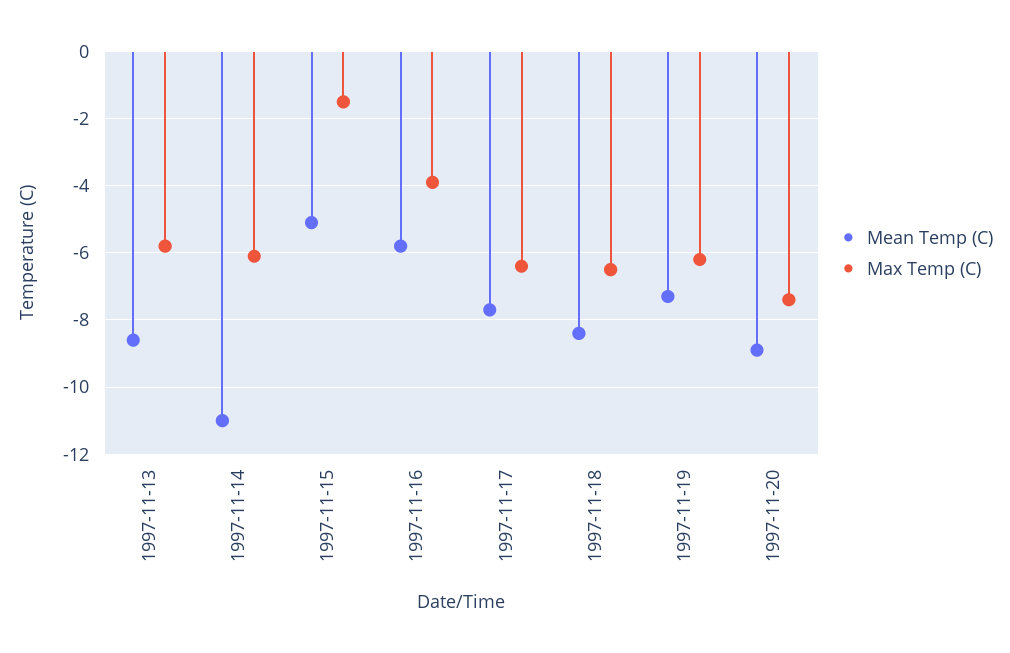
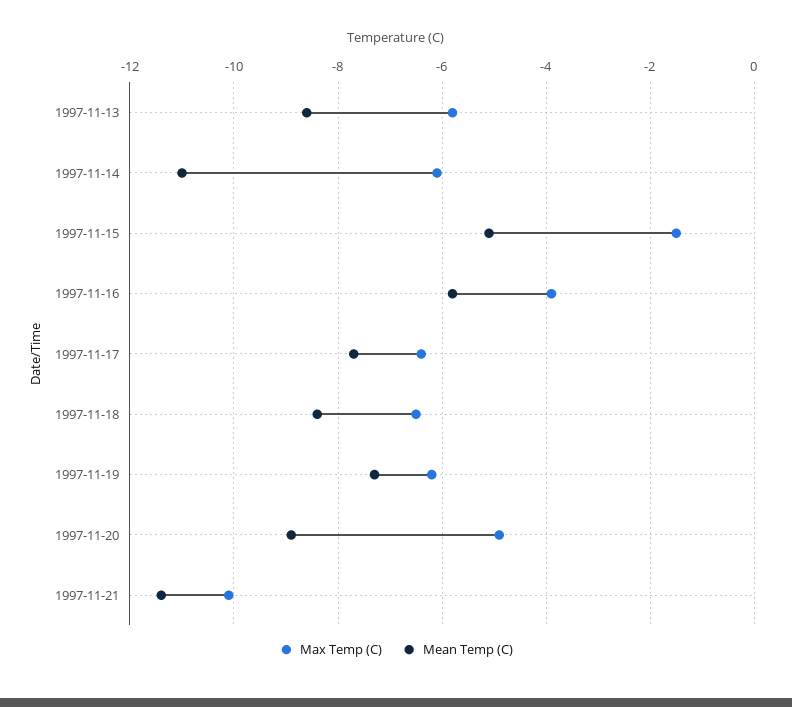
Max Temp (C), 1997-11-20: -7.5 -> -5
Max Temp (C), 1997-11-21: none -> -10
Mean Temp (C), 1997-11-21: none -> -11.5

